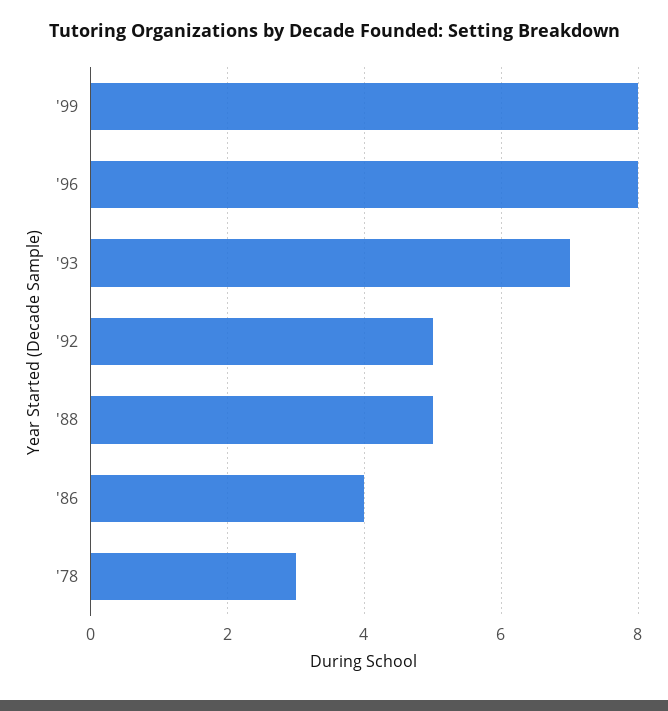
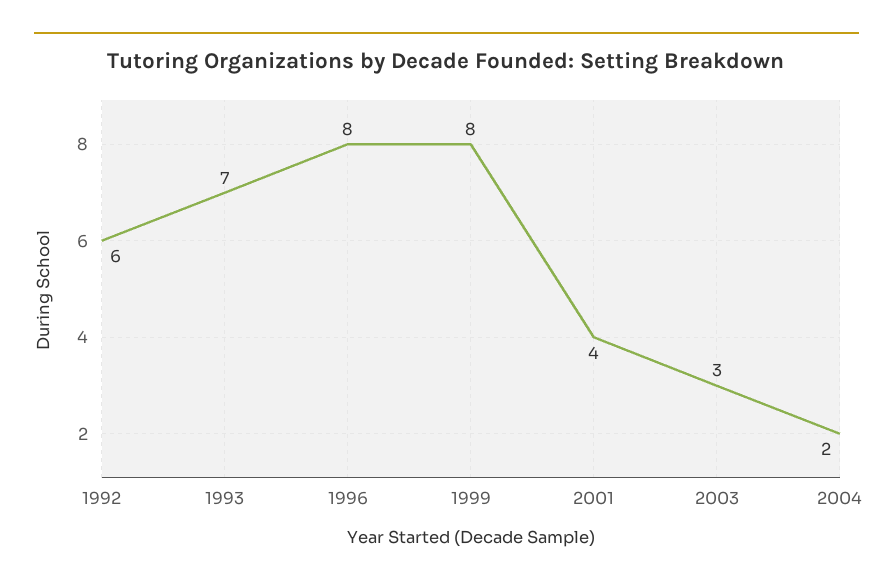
'92: 5 -> 6
'88: 5 -> none
'86: 4 -> none
'78: 3 -> none
2001: none -> 4
2003: none -> 3
2004: none -> 2

